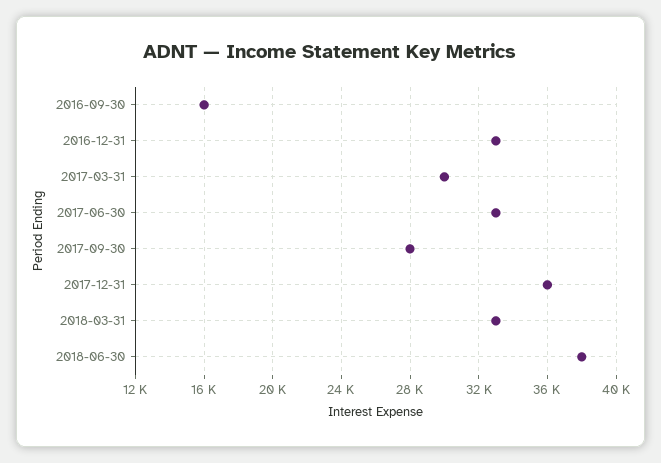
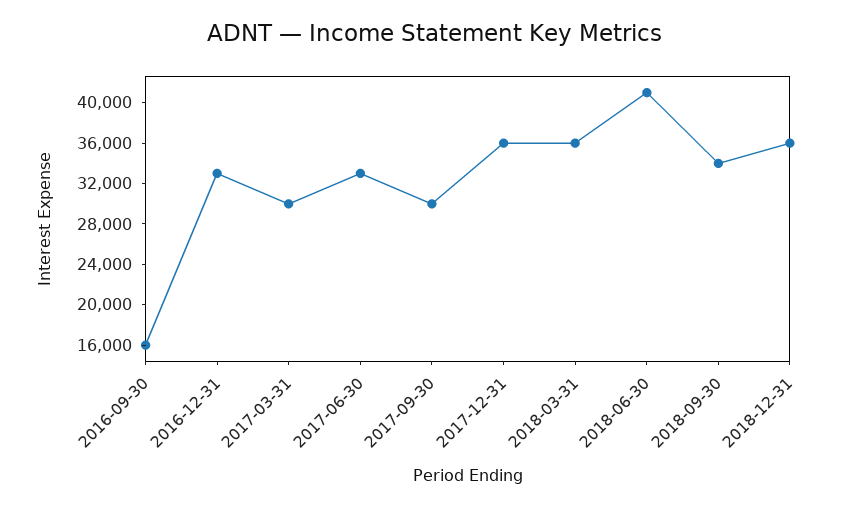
2017-09-30: 28000 -> 30000
2018-03-31: 33000 -> 36000
2018-06-30: 38000 -> 41000
2018-09-30: none -> 34000
2018-12-31: none -> 36000

